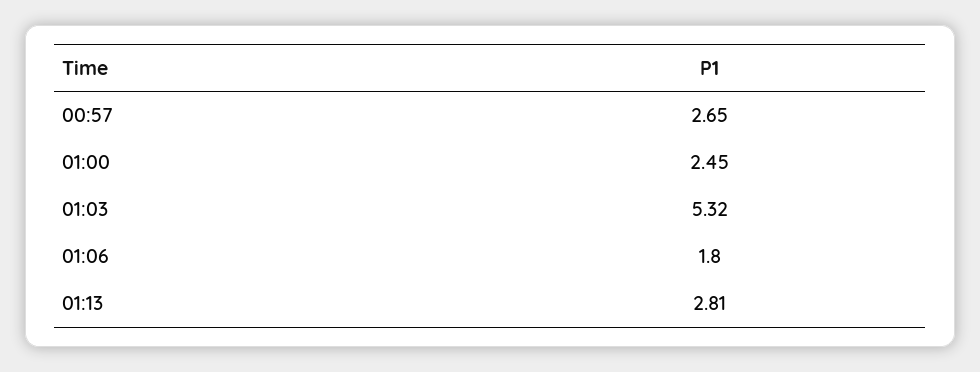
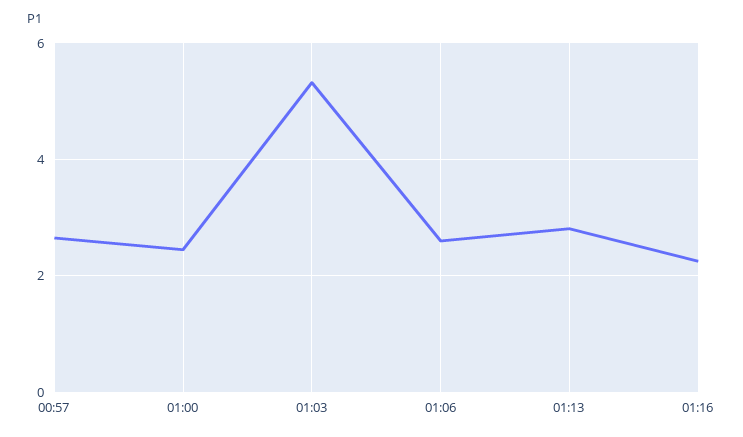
01:06: 1.8 -> 2.6
01:16: none -> 2.2

